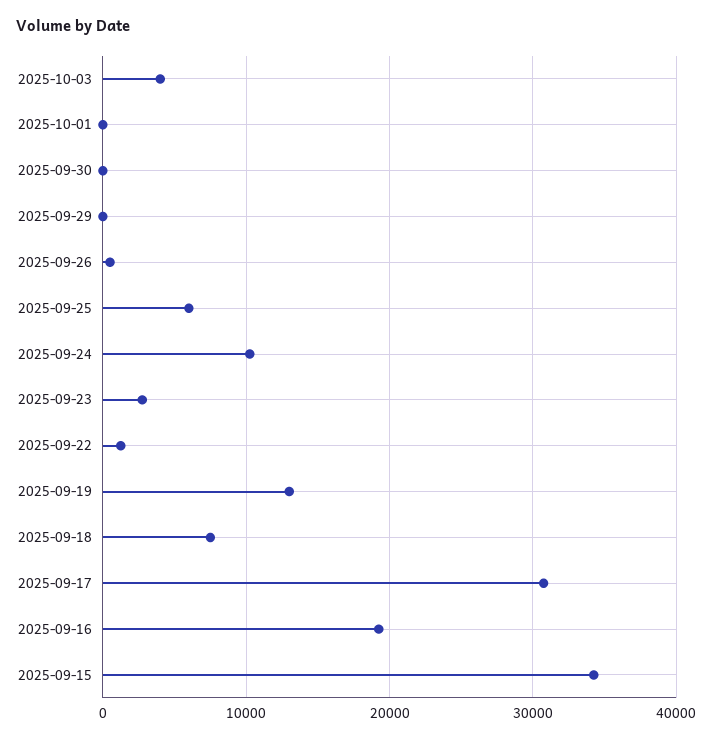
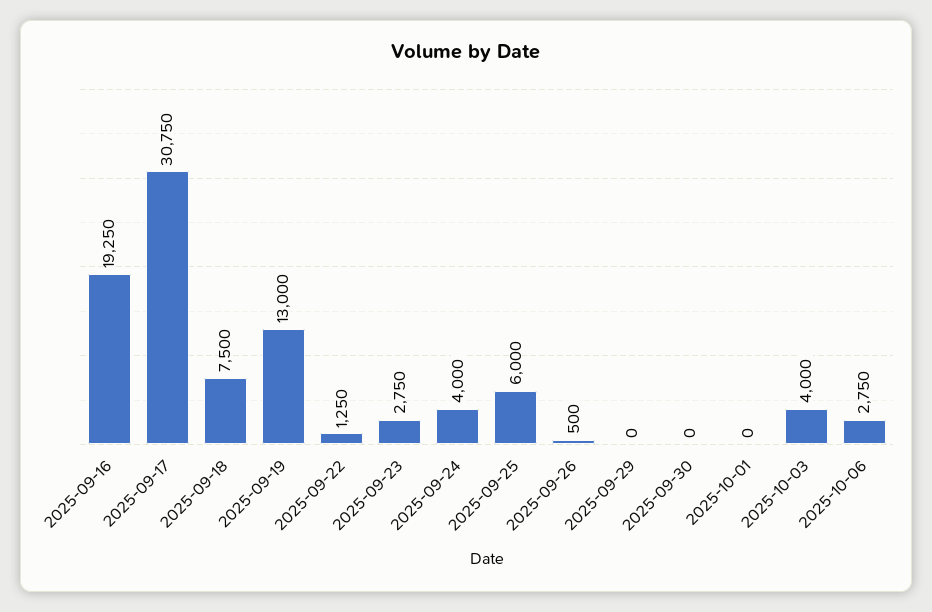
2025-09-24: 10000 -> 4000
2025-09-15: 34000 -> none
2025-10-06: none -> 2750

